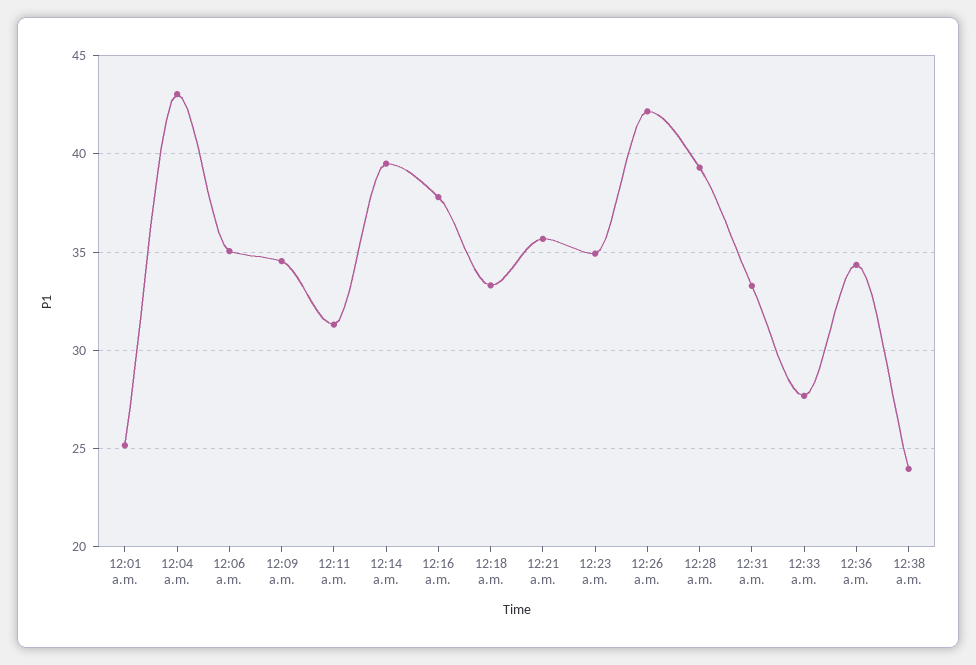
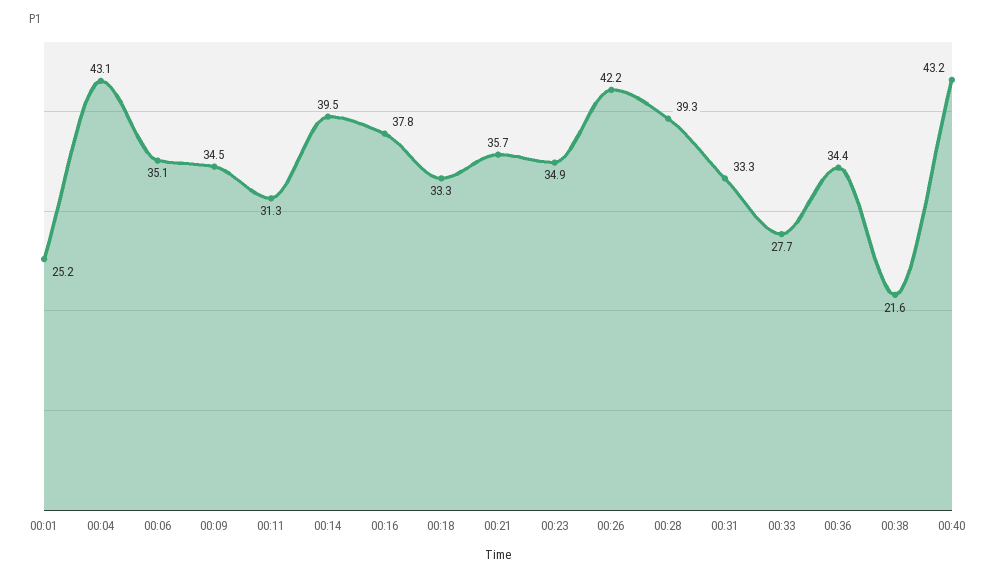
12:38 a.m.: 24 -> 21.6
00:40: none -> 43.2

